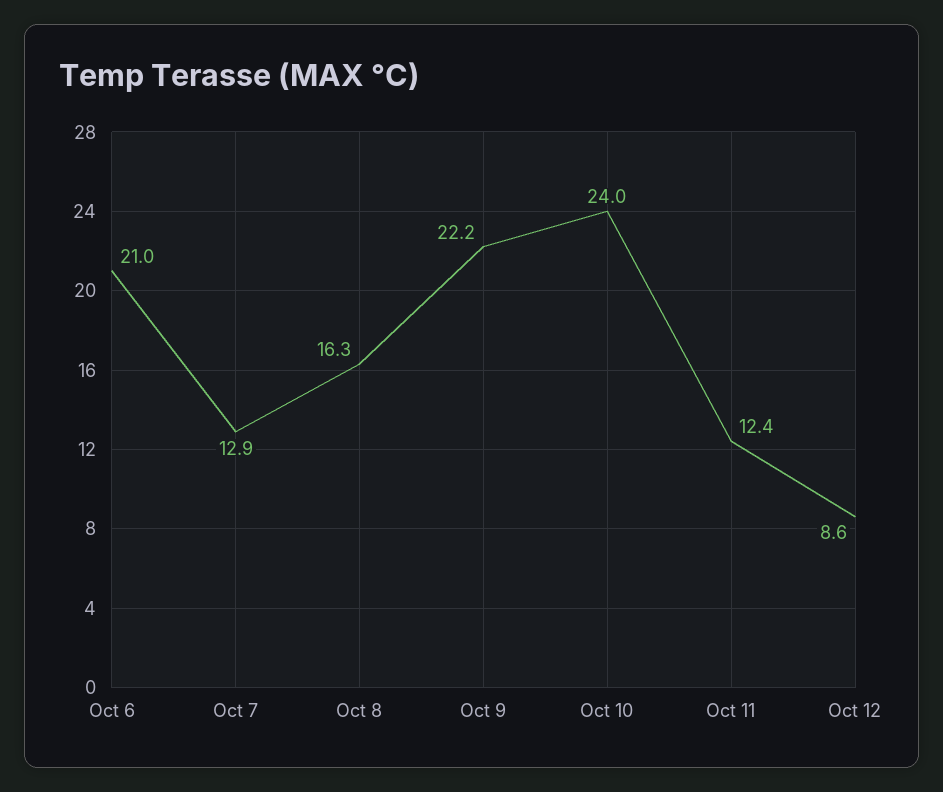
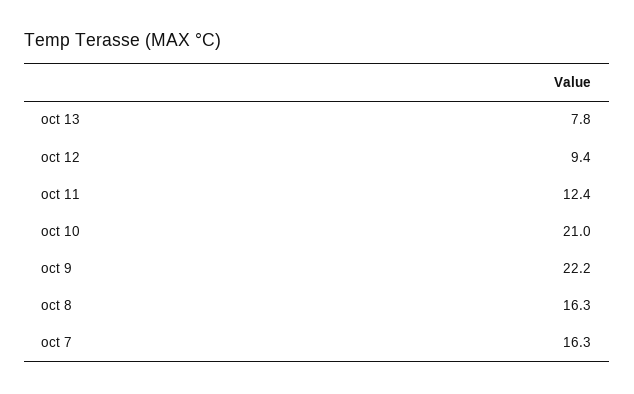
Oct 6: 21 -> none
Oct 7: 12.9 -> 16.3
Oct 10: 24 -> 21
Oct 12: 8.6 -> 9.4
oct 13: none -> 7.8

